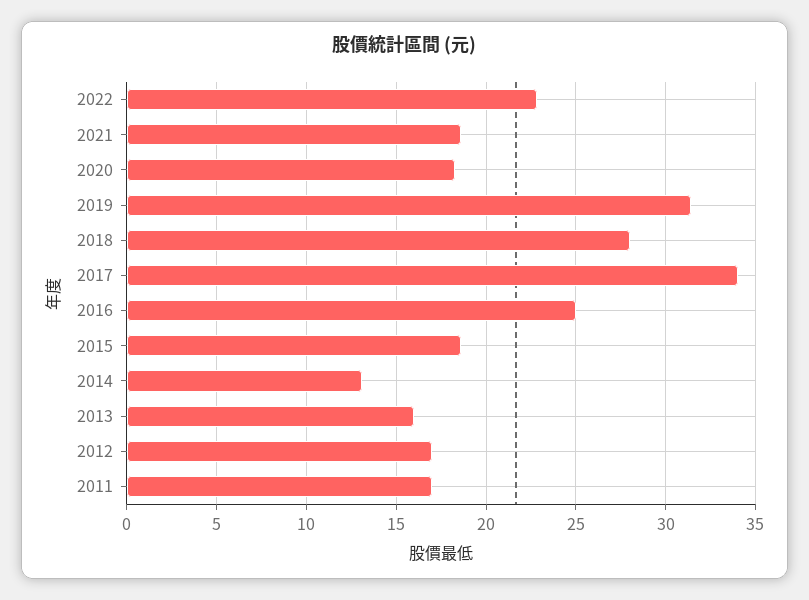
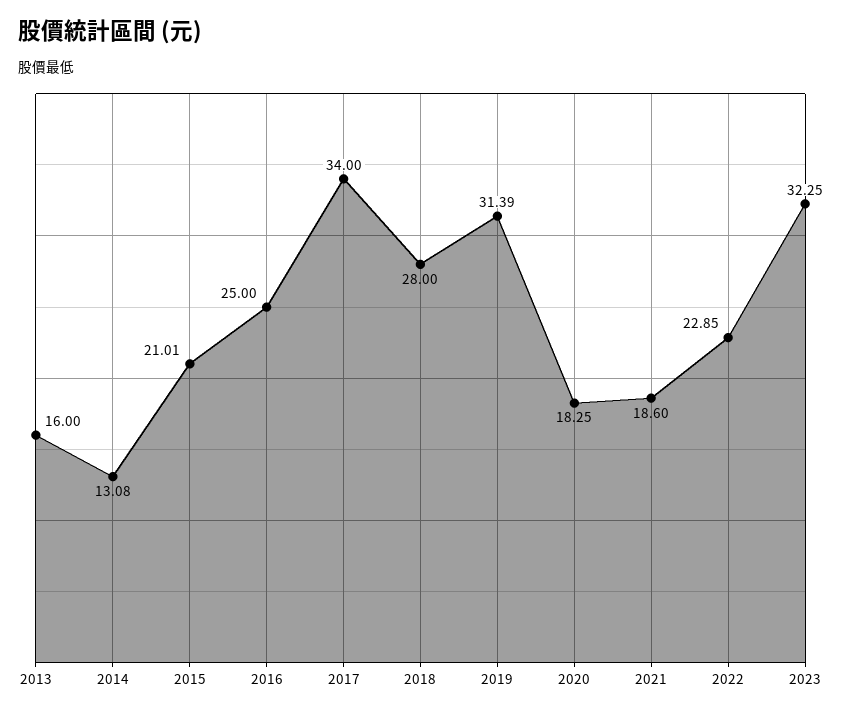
2015: 18.5 -> 21.01
2012: 17 -> none
2011: 17 -> none
2023: none -> 32.25

